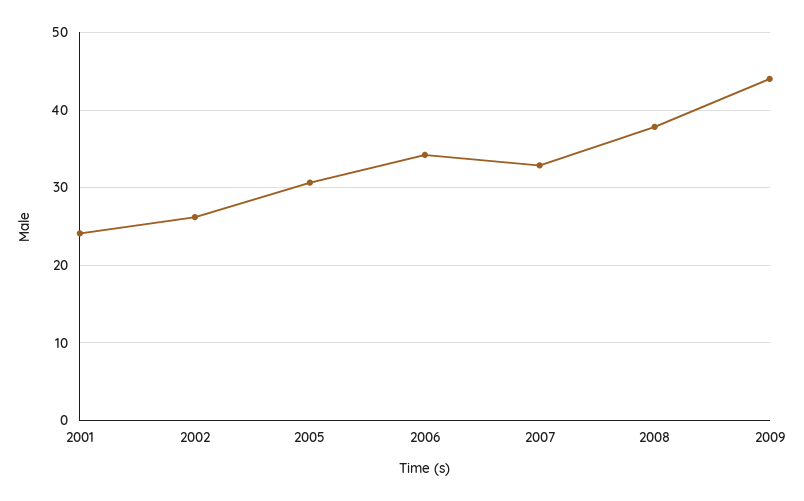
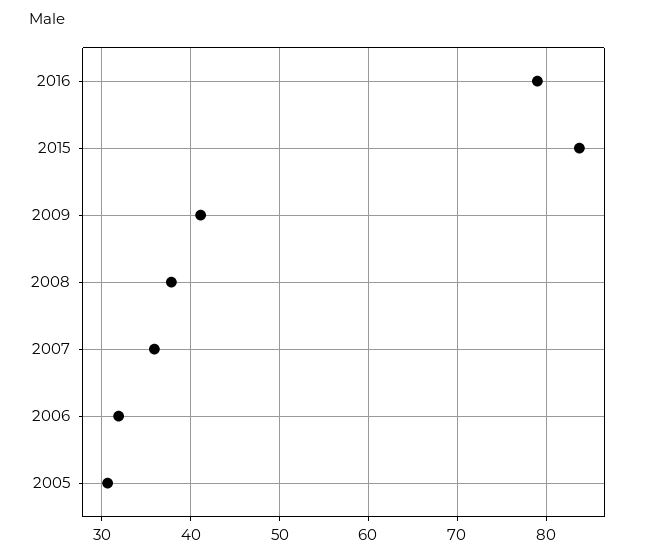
2001: 24 -> none
2002: 26 -> none
2006: 34 -> 32
2007: 33 -> 36
2009: 44 -> 41
2016: none -> 79
2015: none -> 84

